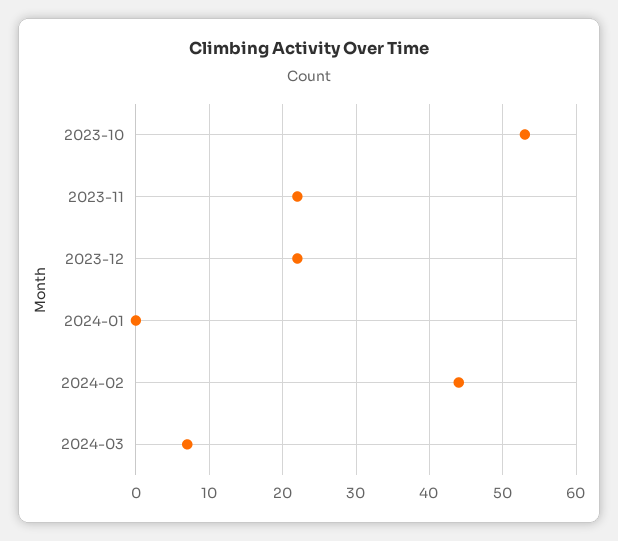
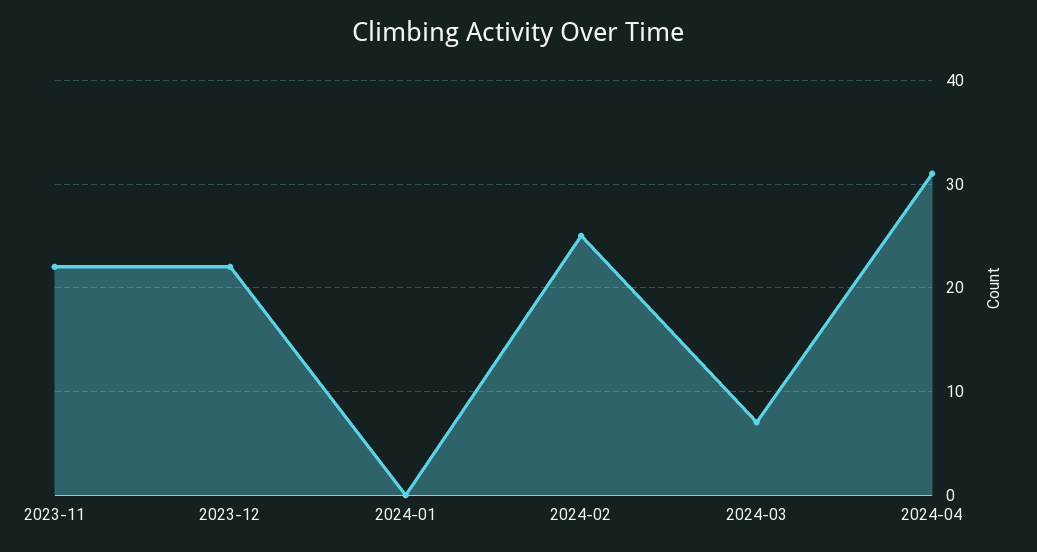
2023-10: 53 -> none
2024-02: 44 -> 25
2024-04: none -> 31

